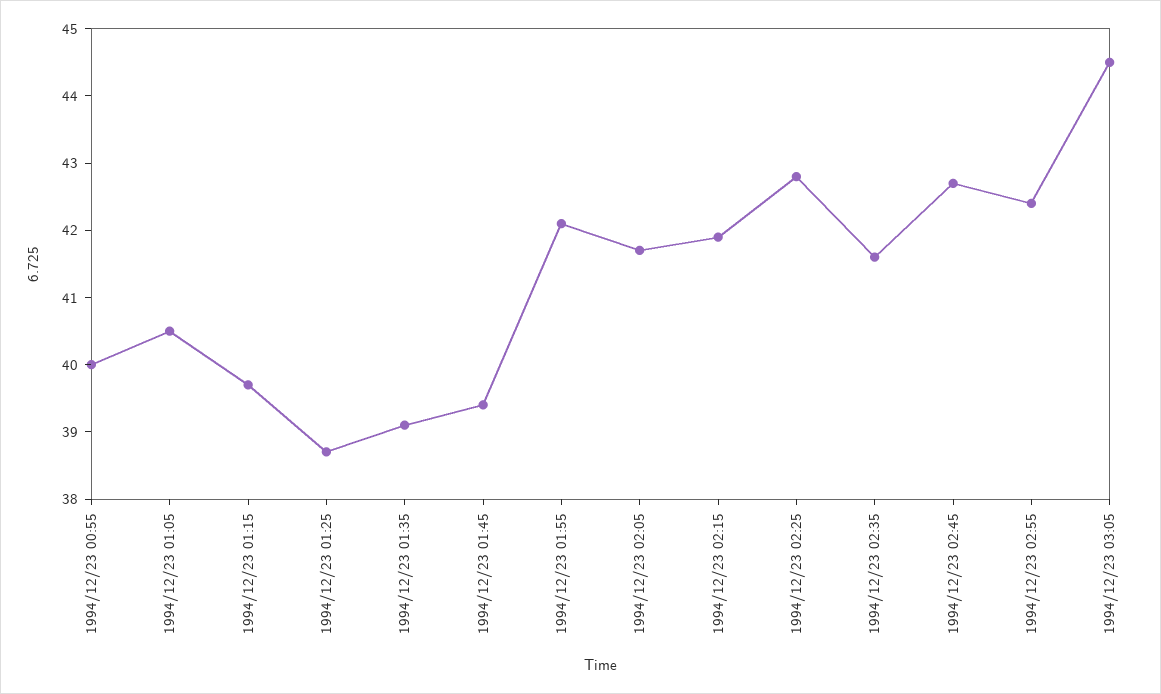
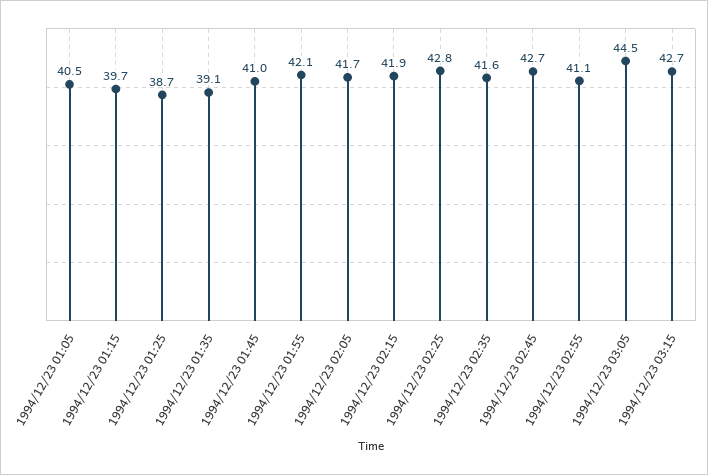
1994/12/23 00:55: 40 -> none
1994/12/23 01:45: 39.5 -> 41
1994/12/23 02:55: 42.5 -> 41.1
1994/12/23 03:15: none -> 42.7

